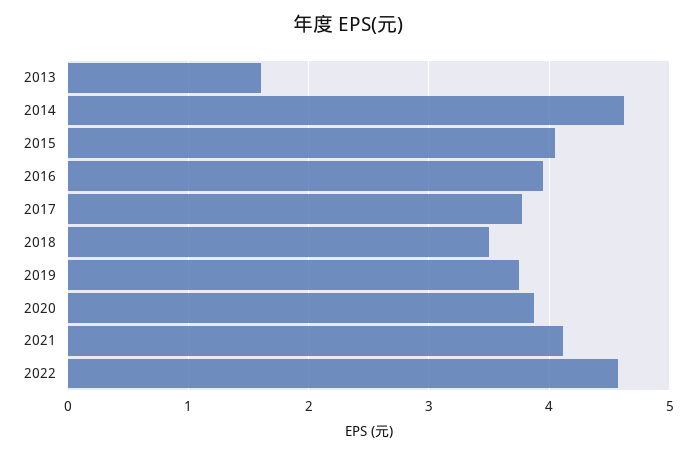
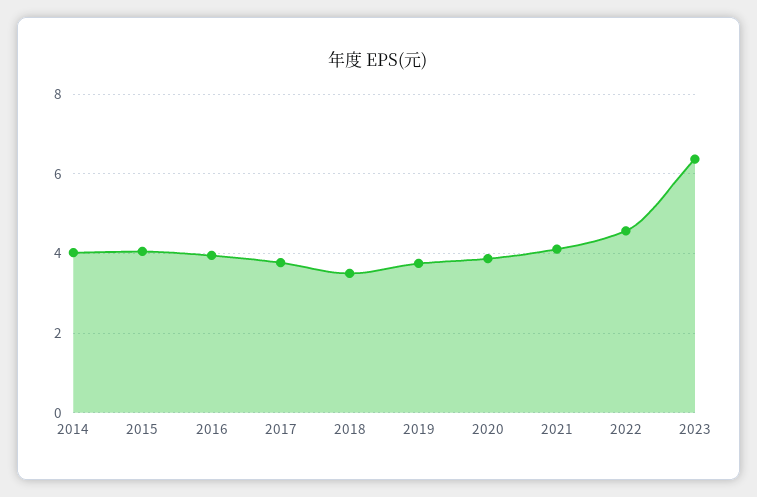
2013: 1.6 -> none
2014: 4.6 -> 4
2023: none -> 6.4

